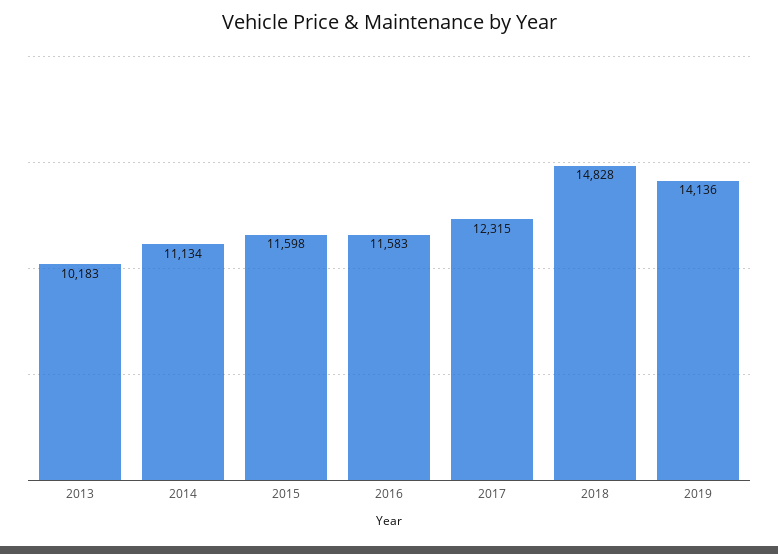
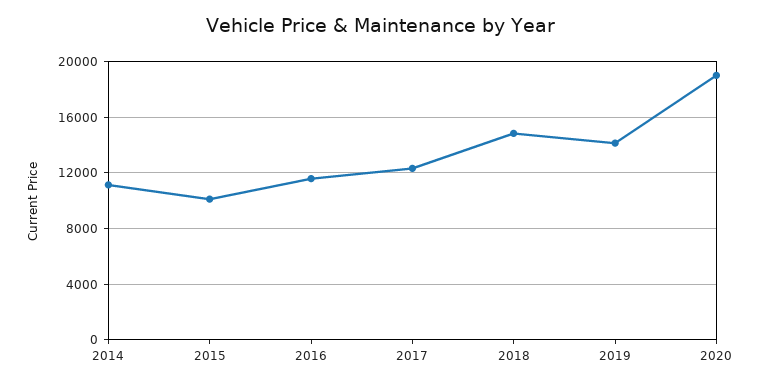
2013: 10183 -> none
2015: 11598 -> 10000
2020: none -> 19000

